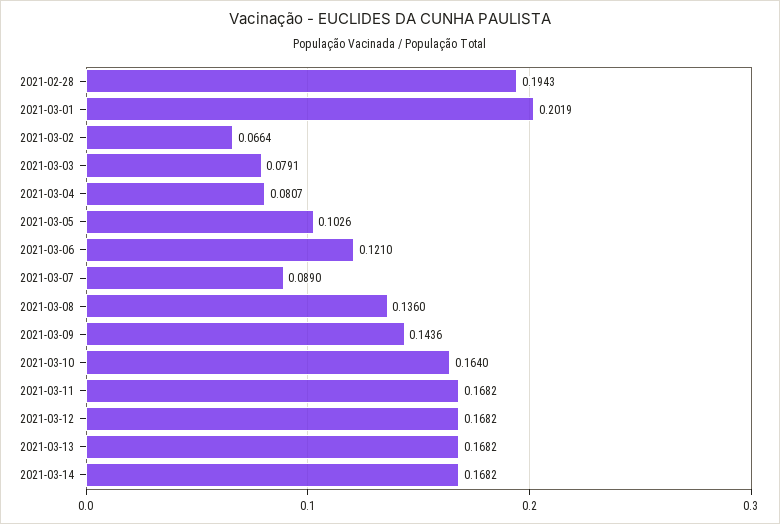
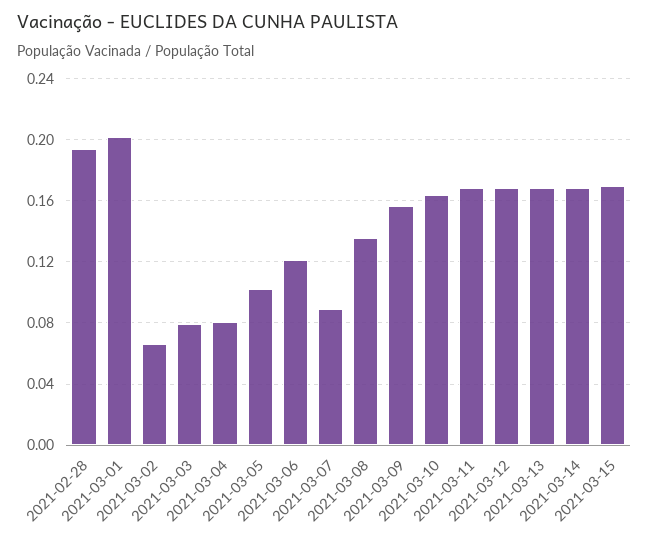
2021-03-09: 0.1436 -> 0.155
2021-03-15: none -> 0.17

